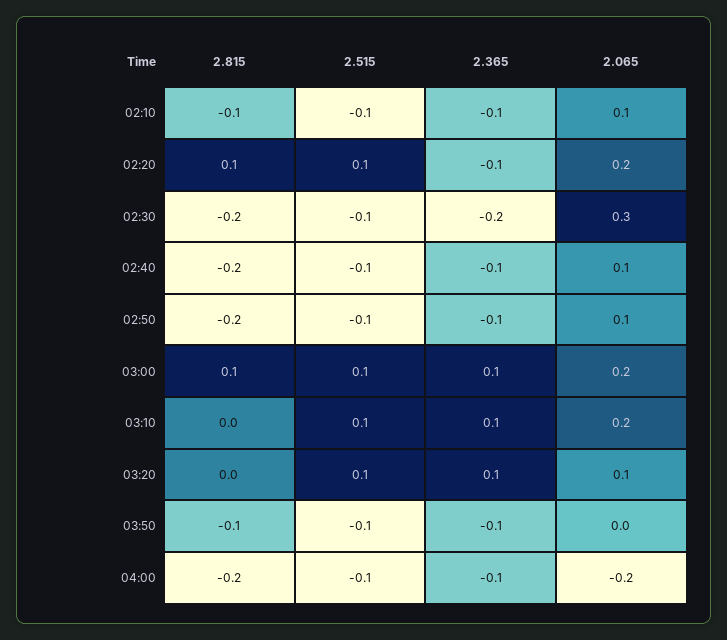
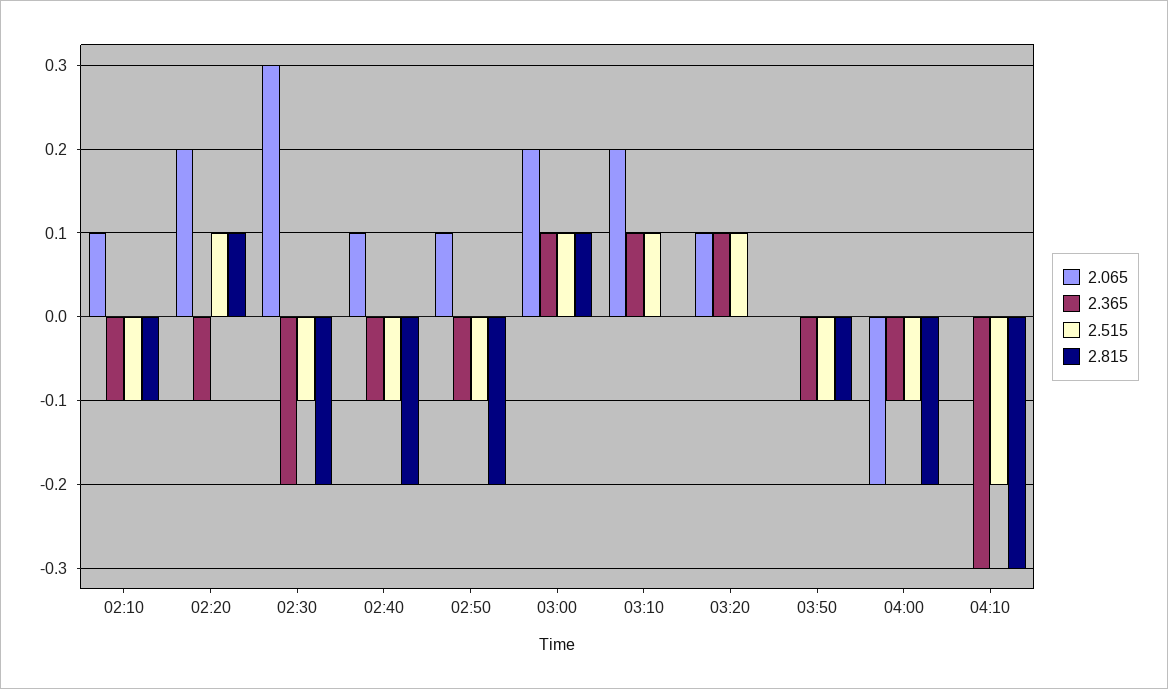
2.065, 04:10: none -> 0
2.365, 04:10: none -> -0.3
2.515, 04:10: none -> -0.2
2.815, 04:10: none -> -0.3

